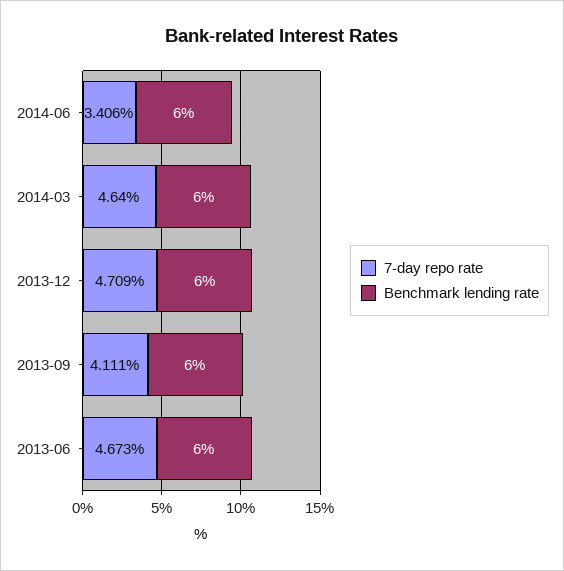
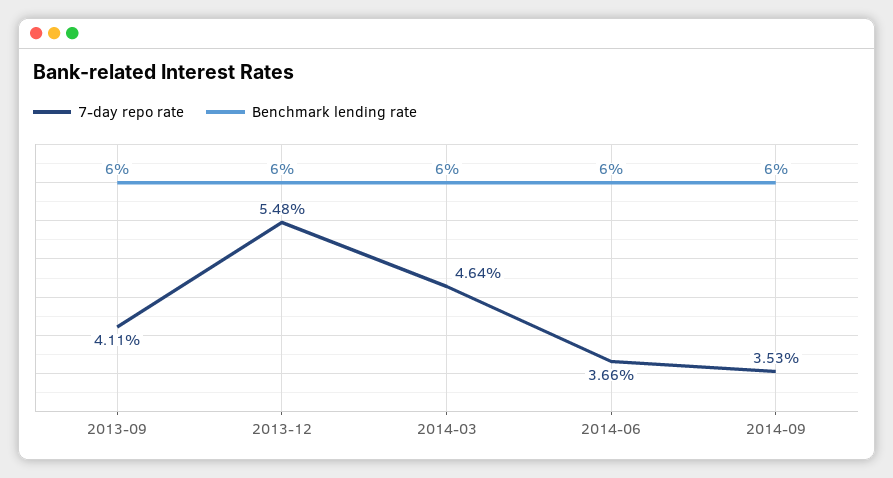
7-day repo rate, 2014-06: 3.406 -> 3.66
7-day repo rate, 2013-12: 4.709 -> 5.48
7-day repo rate, 2013-06: 4.673 -> none
Benchmark lending rate, 2013-06: 6 -> none
7-day repo rate, 2014-09: none -> 3.53
Benchmark lending rate, 2014-09: none -> 6

